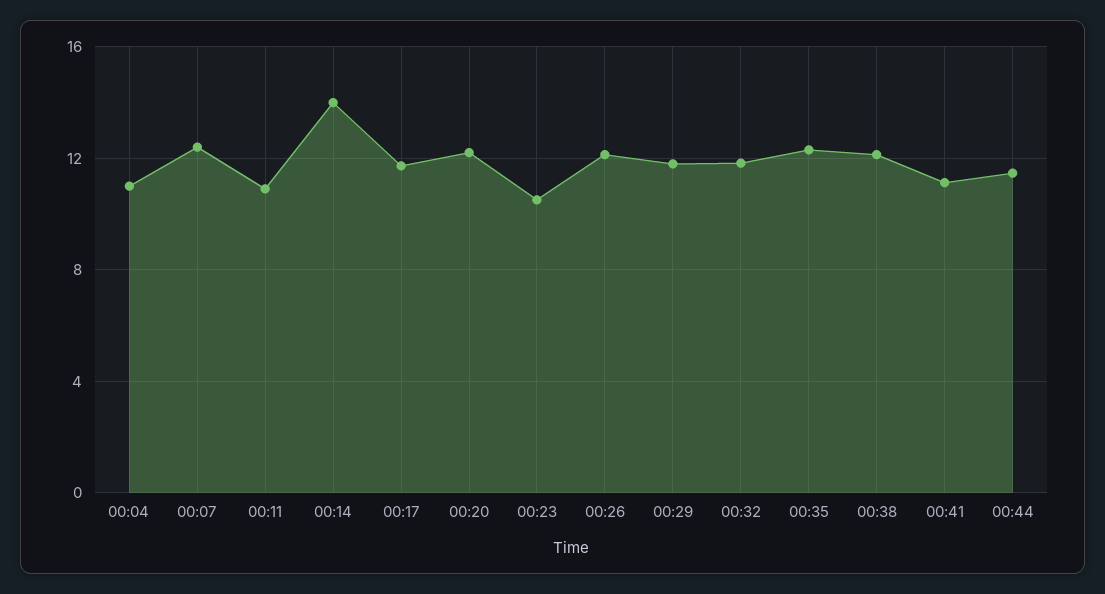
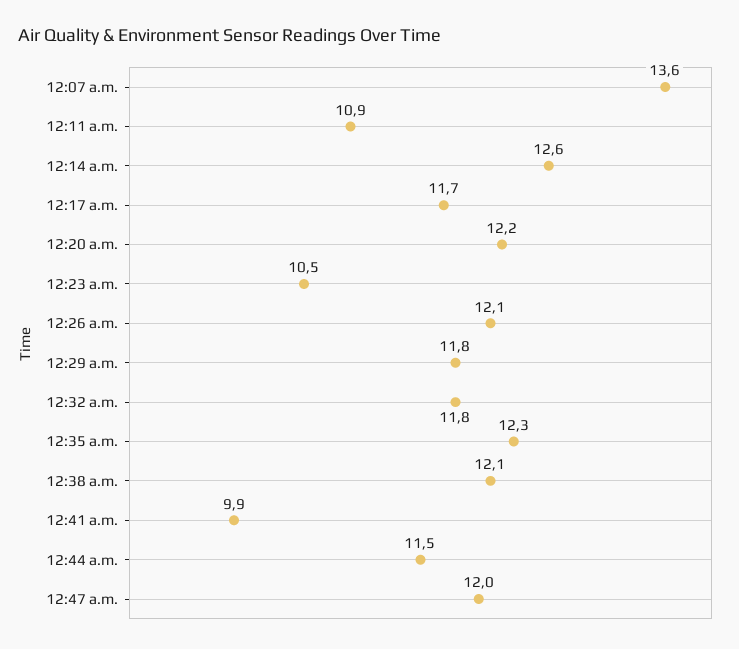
00:04: 11 -> none
00:07: 12.5 -> 13.6
00:14: 14 -> 12.6
00:41: 11 -> 9.9
12:47 a.m.: none -> 12

